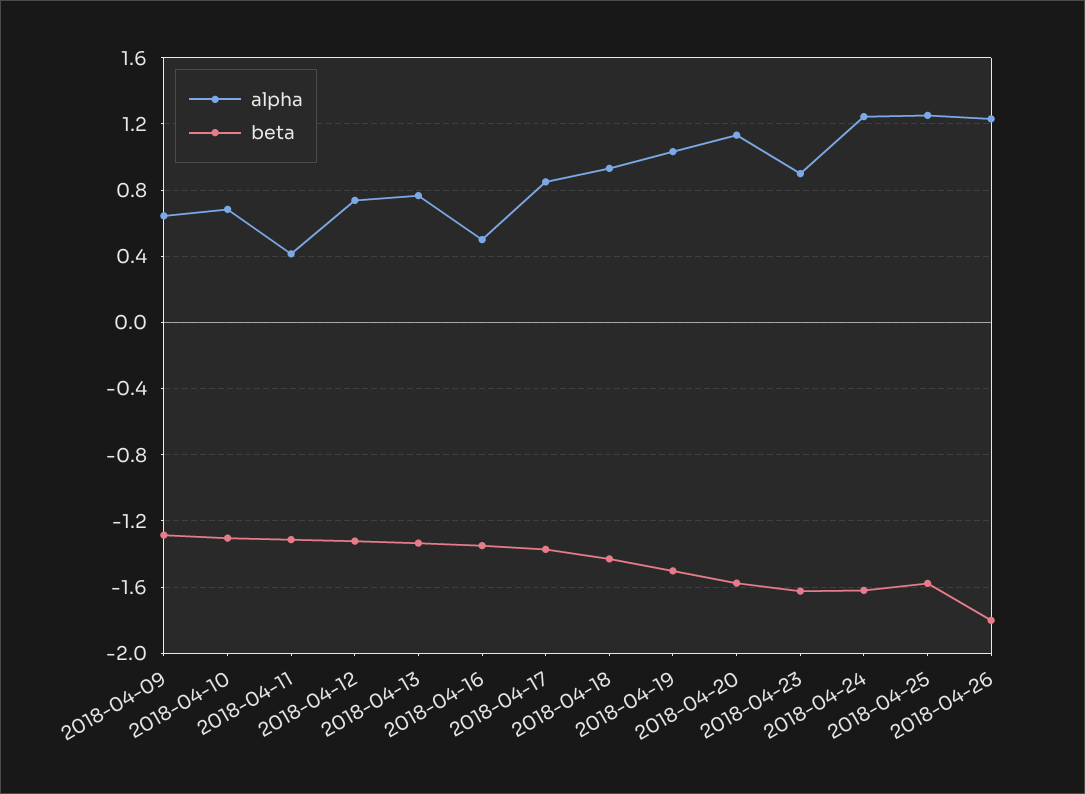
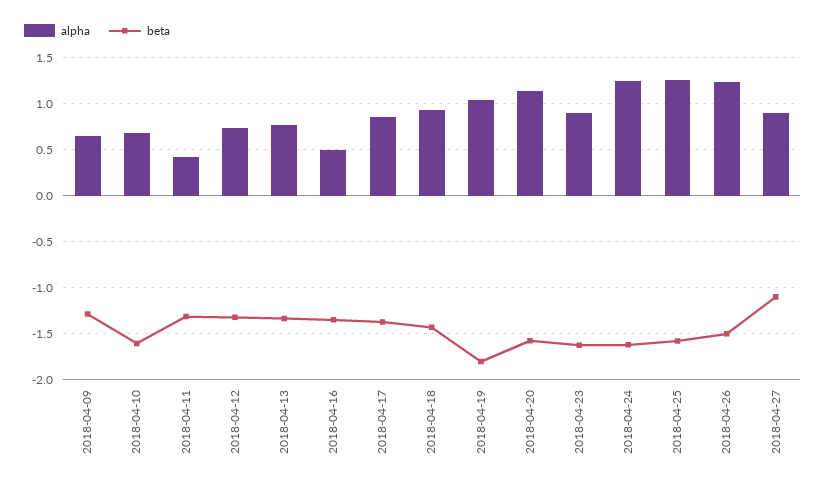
beta, 2018-04-10: -1.3 -> -1.6
beta, 2018-04-19: -1.5 -> -1.8
beta, 2018-04-26: -1.8 -> -1.5
alpha, 2018-04-27: none -> 0.9
beta, 2018-04-27: none -> -1.1

